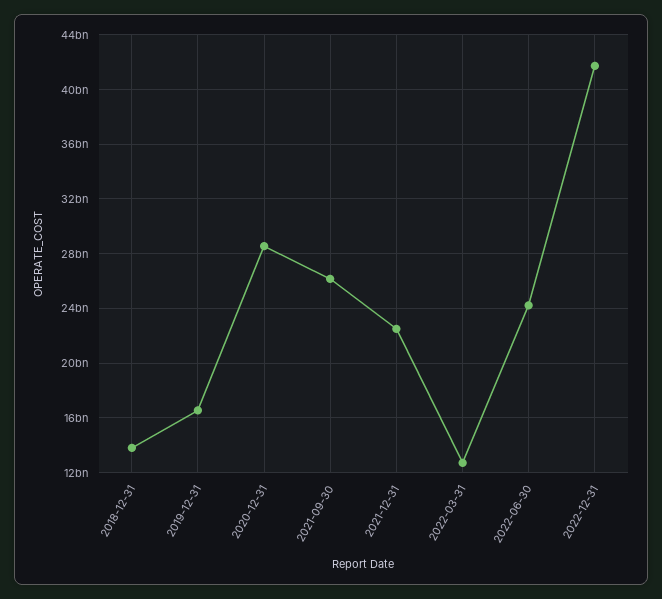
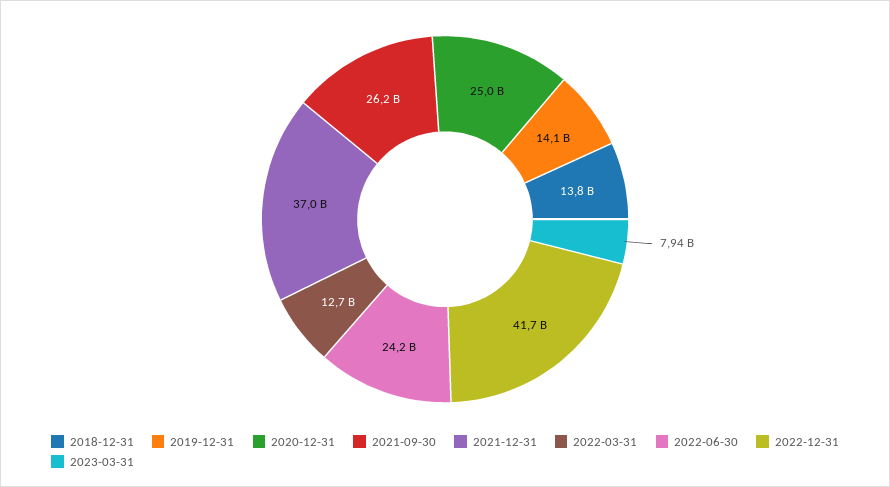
2019-12-31: 16500000000 -> 14100000000
2020-12-31: 28500000000 -> 25000000000
2021-12-31: 22500000000 -> 37000000000
2023-03-31: none -> 7940000000

